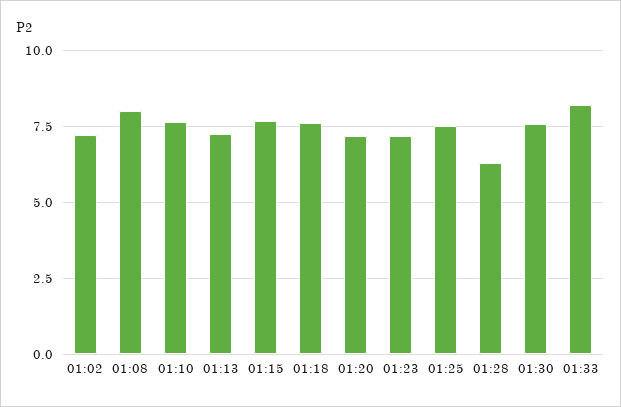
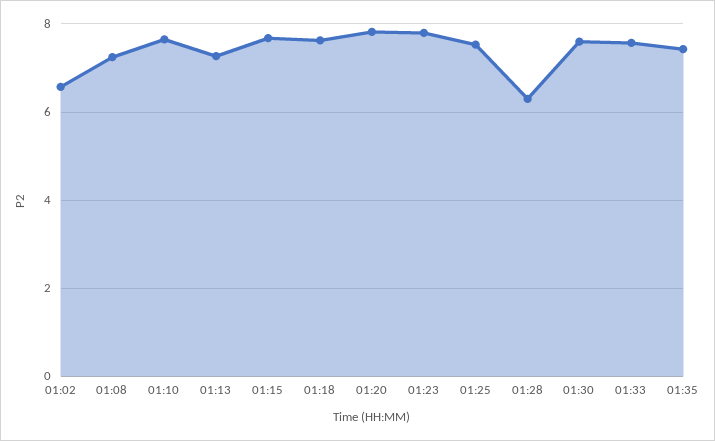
01:02: 7.25 -> 6.6
01:08: 8 -> 7.2
01:20: 7.25 -> 7.8
01:23: 7.25 -> 7.8
01:33: 8.25 -> 7.6
01:35: none -> 7.4

